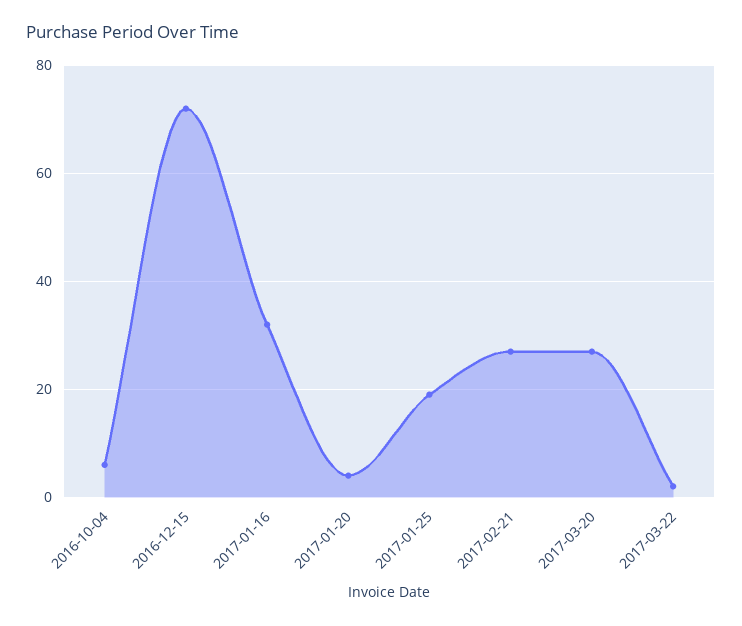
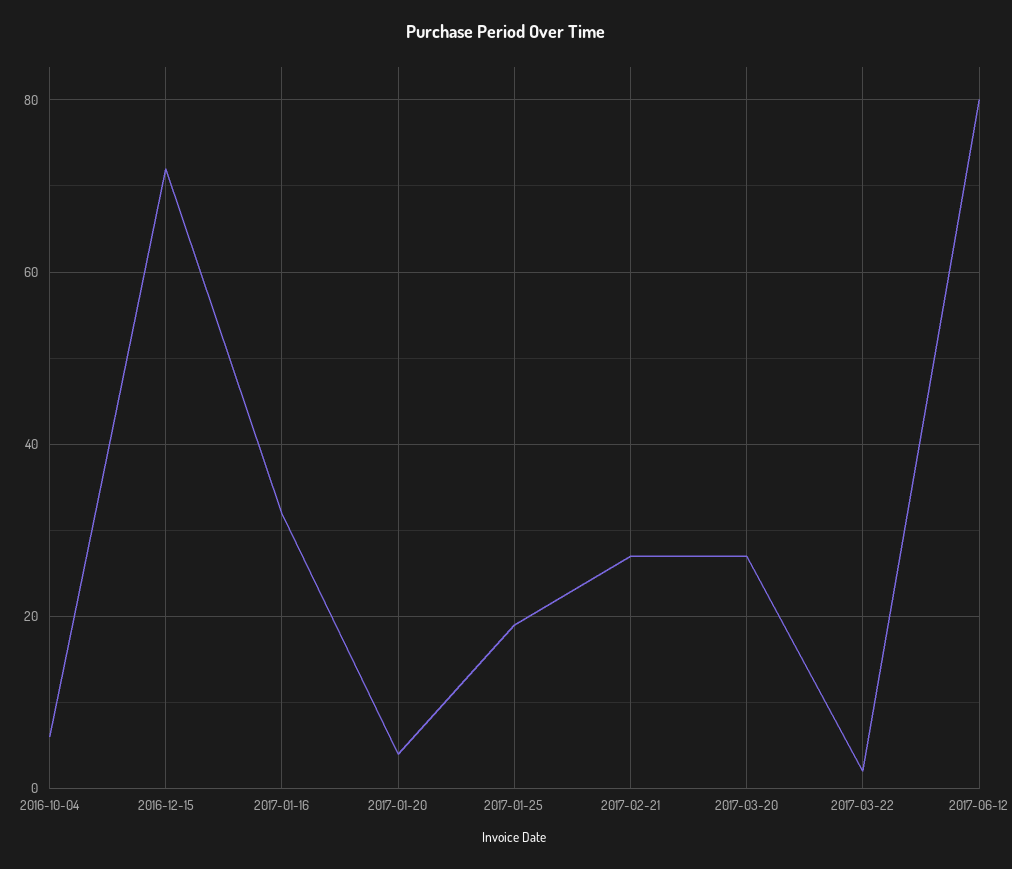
2017-06-12: none -> 80

